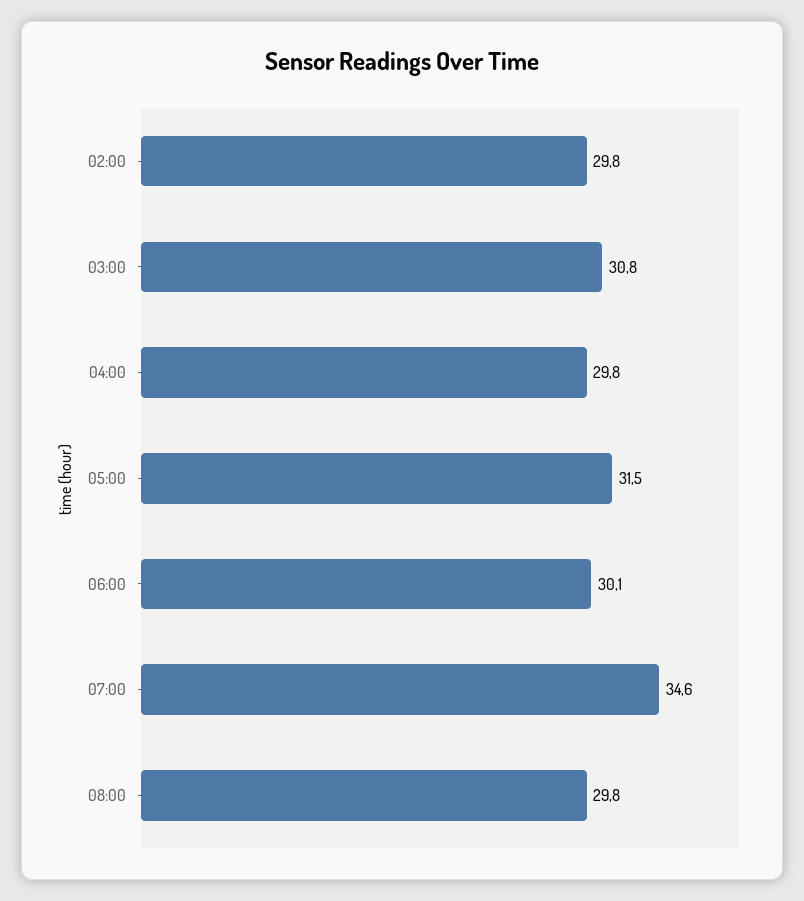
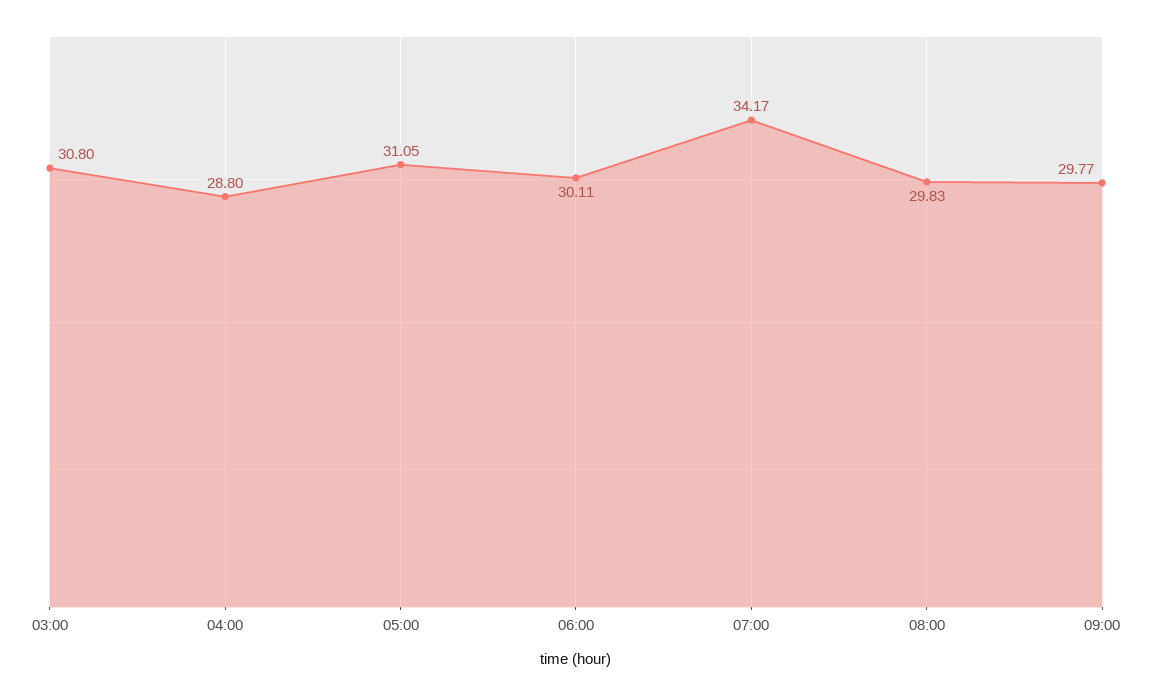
02:00: 29.8 -> none
04:00: 29.8 -> 28.8
05:00: 31.5 -> 31.05
07:00: 34.6 -> 34.17
09:00: none -> 29.77

